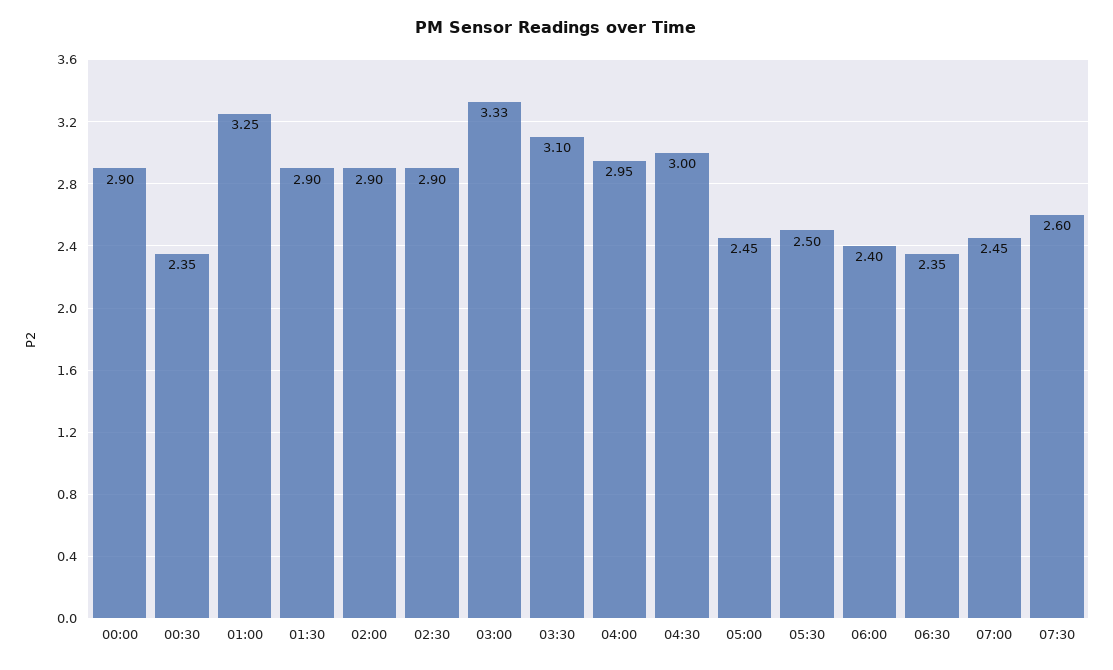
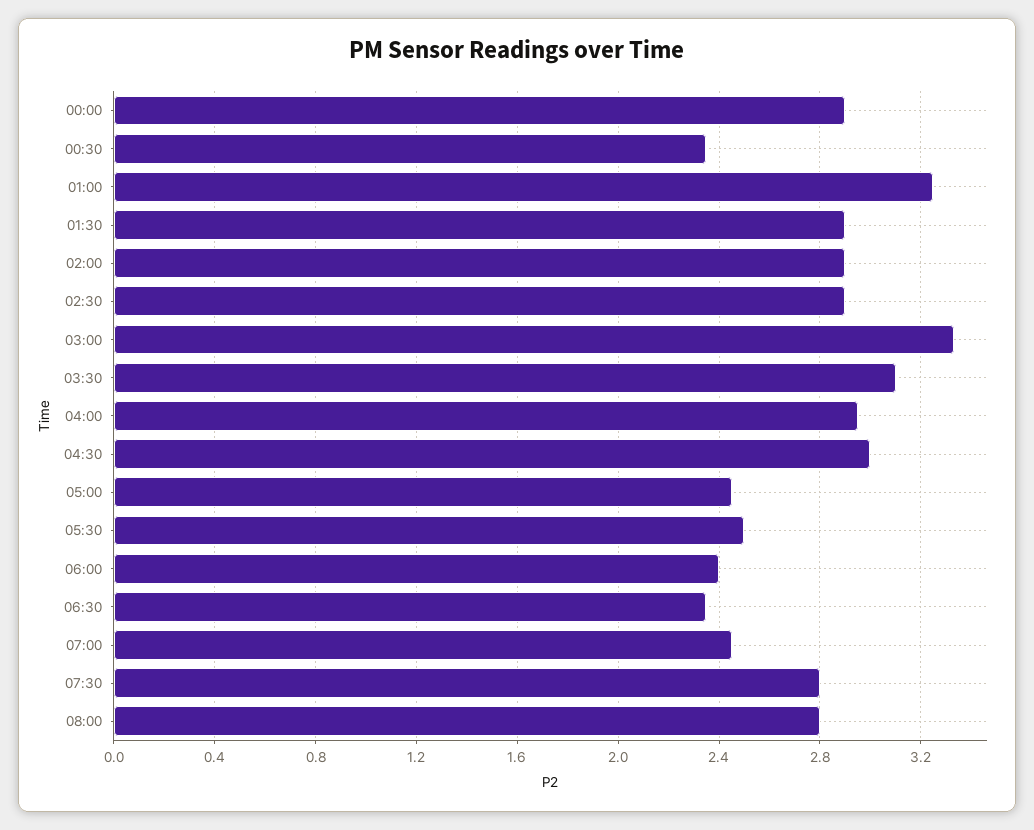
07:30: 2.6 -> 2.8
08:00: none -> 2.8

